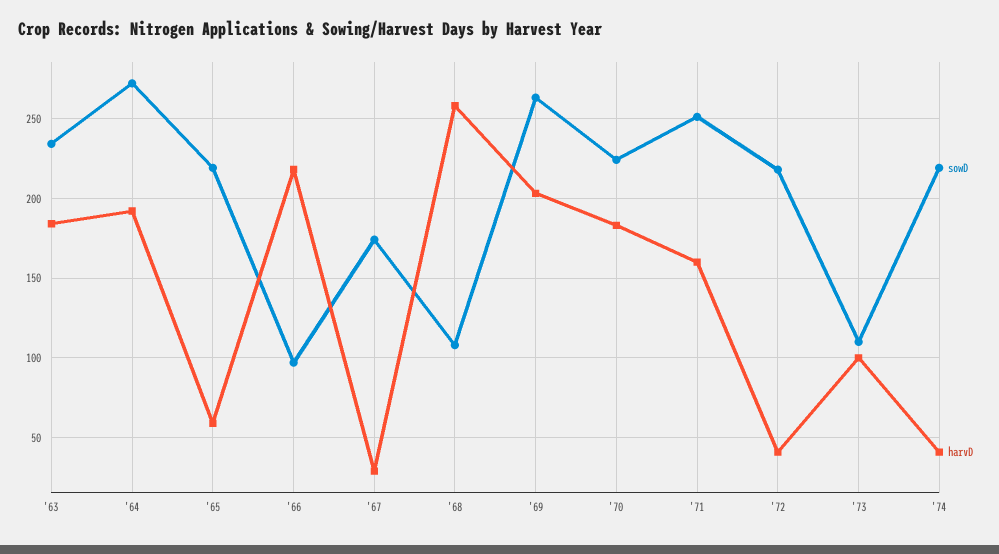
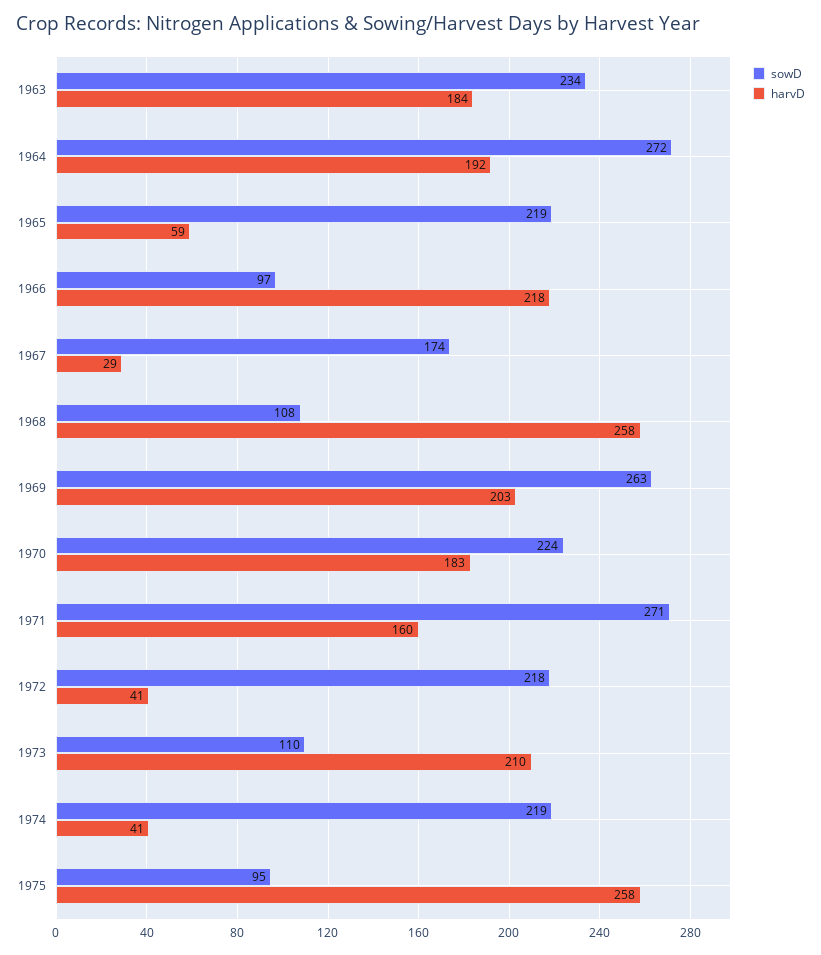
sowD, '71: 250 -> 271
harvD, '73: 100 -> 210
sowD, 1975: none -> 95
harvD, 1975: none -> 258

